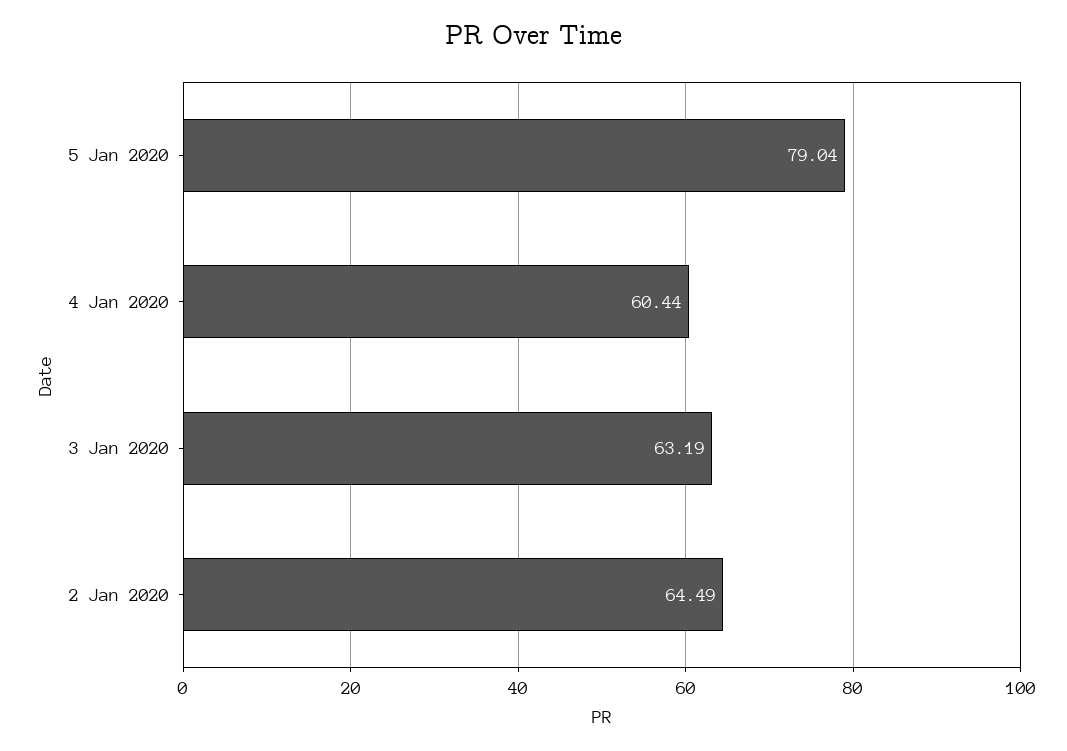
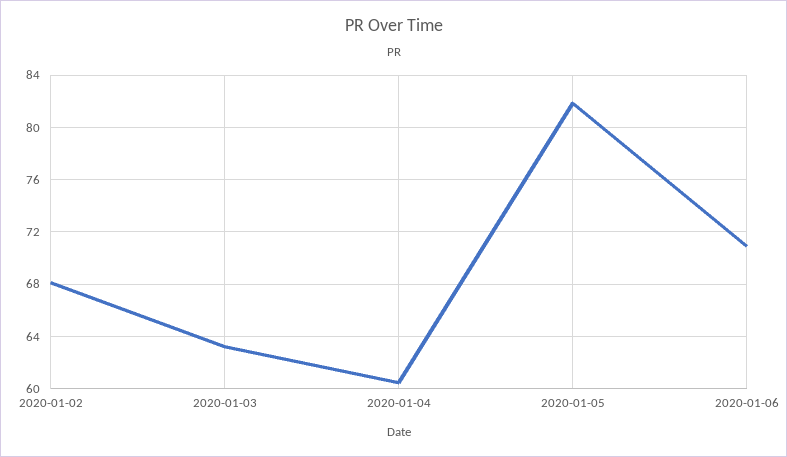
5 Jan 2020: 79.04 -> 82
2 Jan 2020: 64.49 -> 68
2020-01-06: none -> 71

